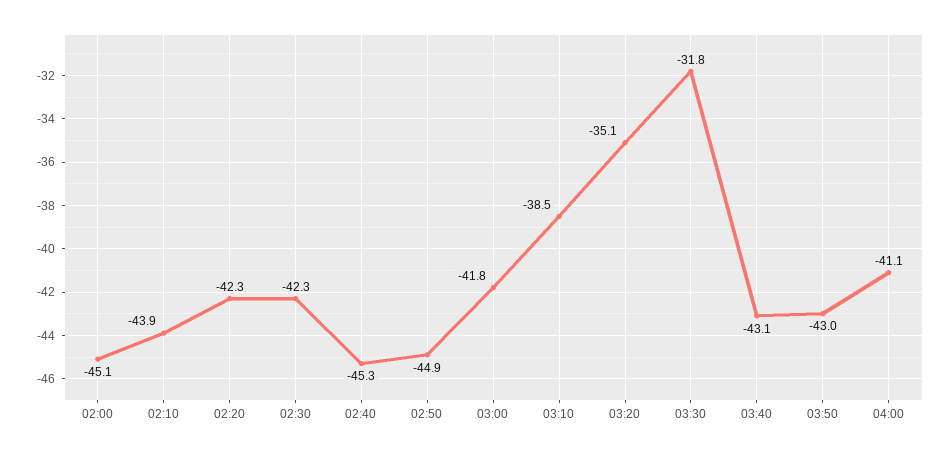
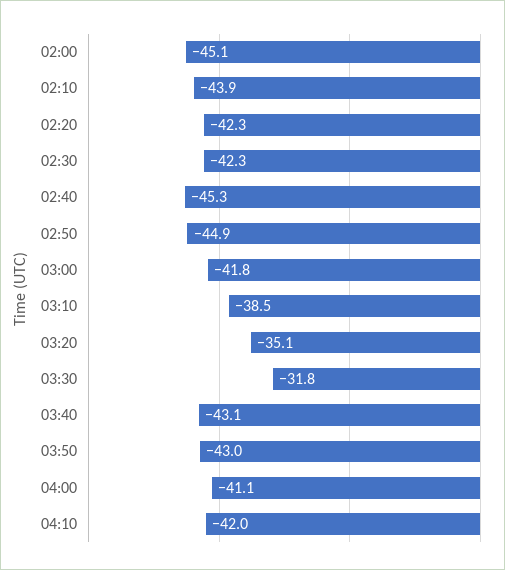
04:10: none -> -42

